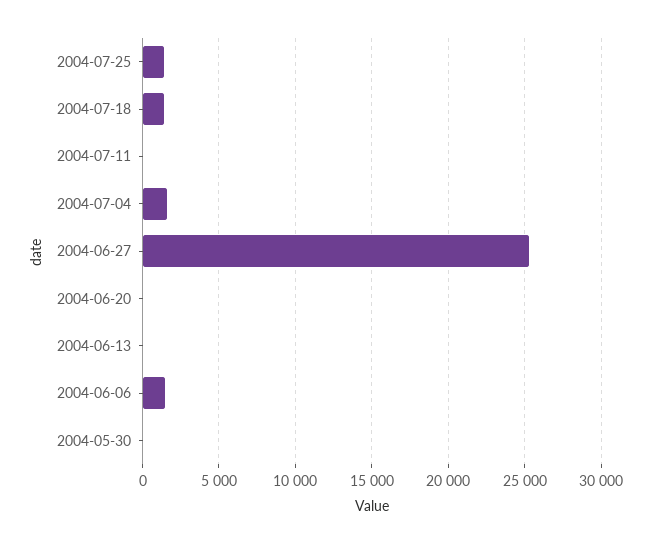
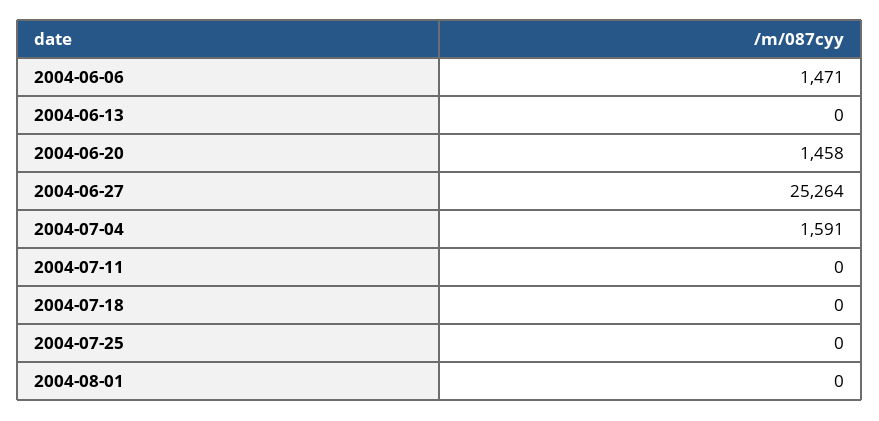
2004-07-25: 1500 -> 0
2004-07-18: 1500 -> 0
2004-06-20: 0 -> 1458
2004-05-30: 0 -> none
2004-08-01: none -> 0

